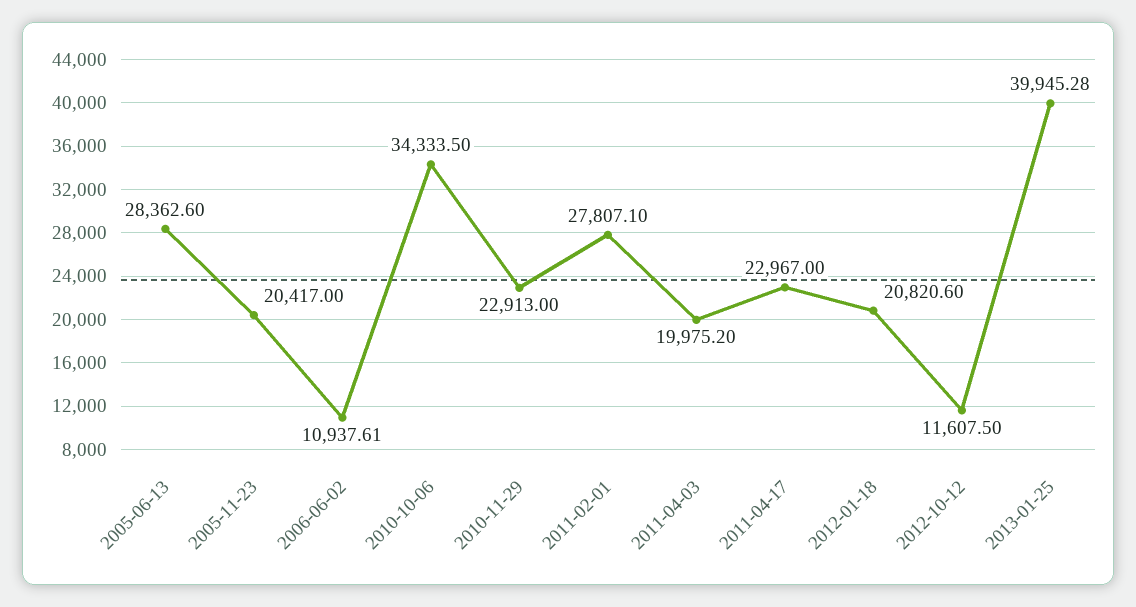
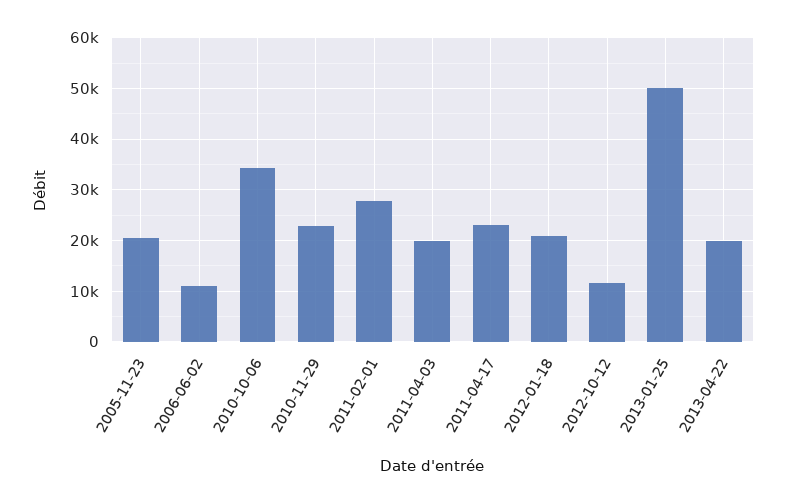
2005-06-13: 28362.6 -> none
2013-01-25: 39945.28 -> 50000
2013-04-22: none -> 20000

